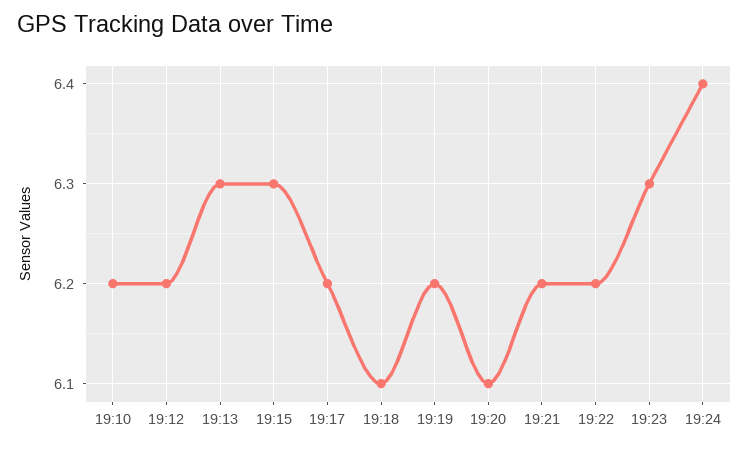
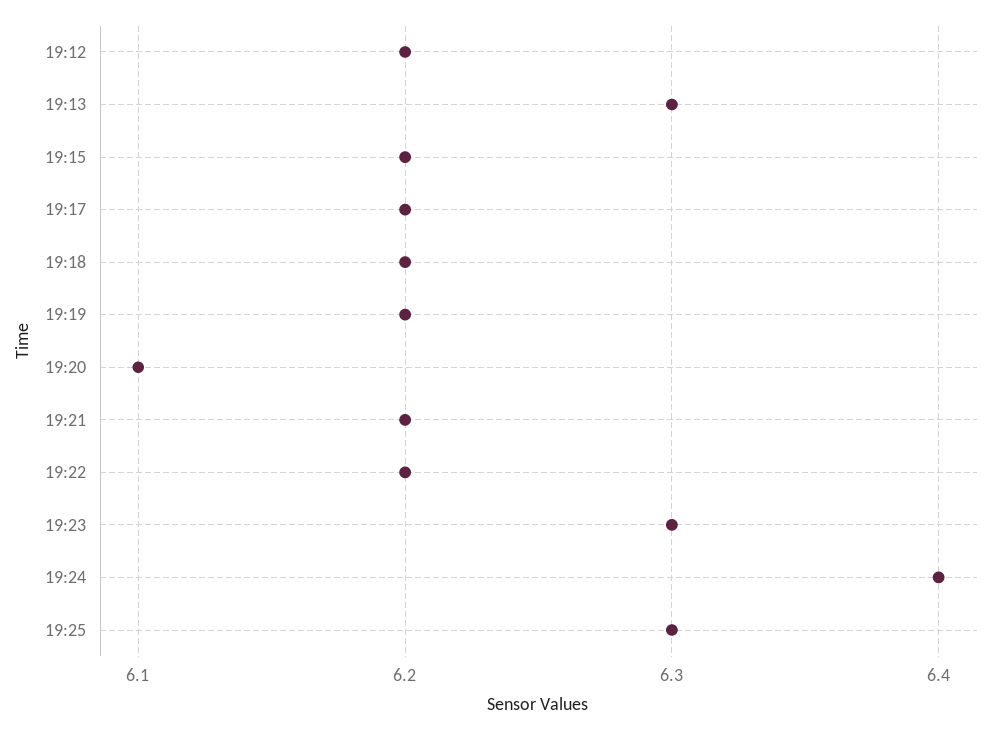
19:10: 6.2 -> none
19:15: 6.3 -> 6.2
19:18: 6.1 -> 6.2
19:25: none -> 6.3

